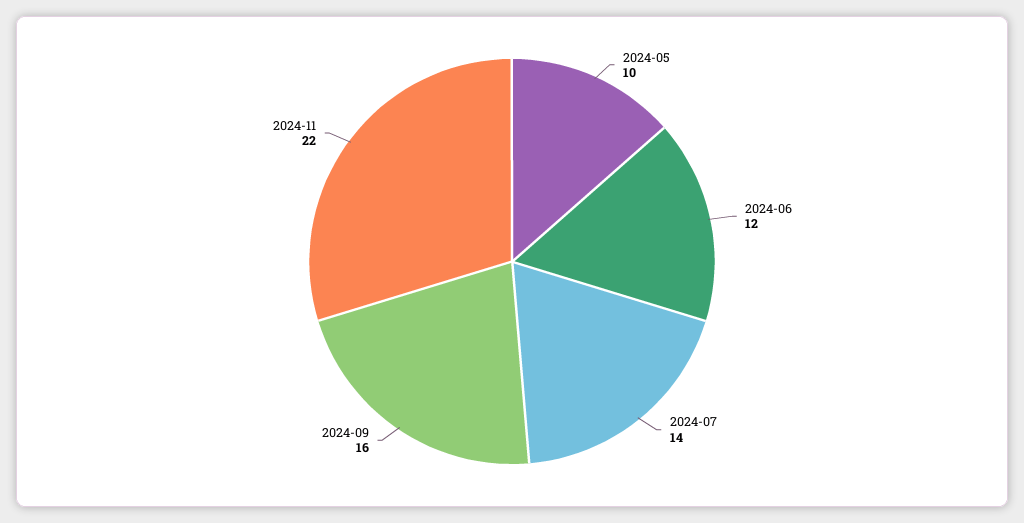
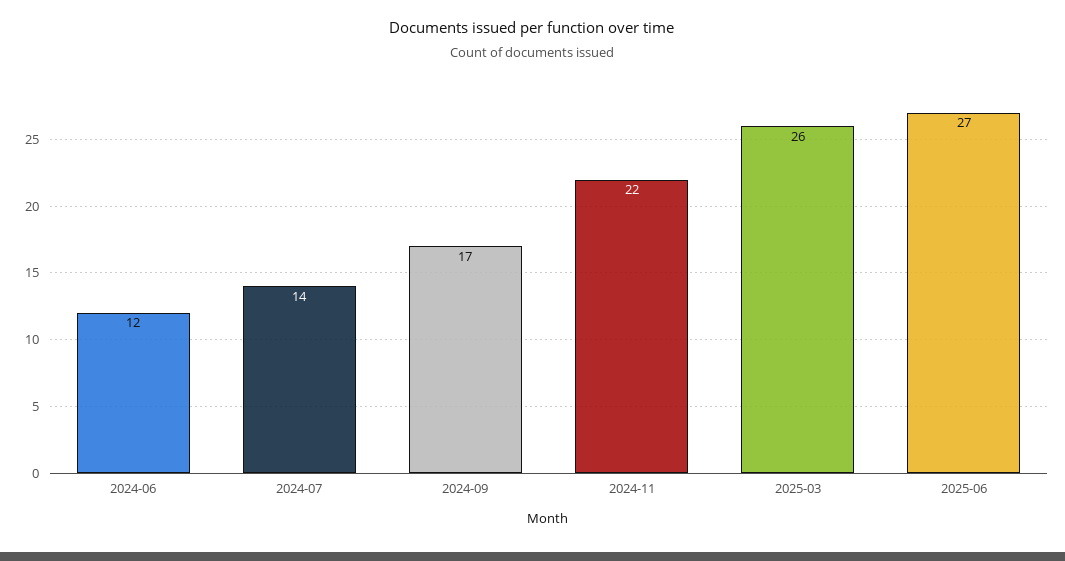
2024-05: 10 -> none
2024-09: 16 -> 17
2025-03: none -> 26
2025-06: none -> 27

